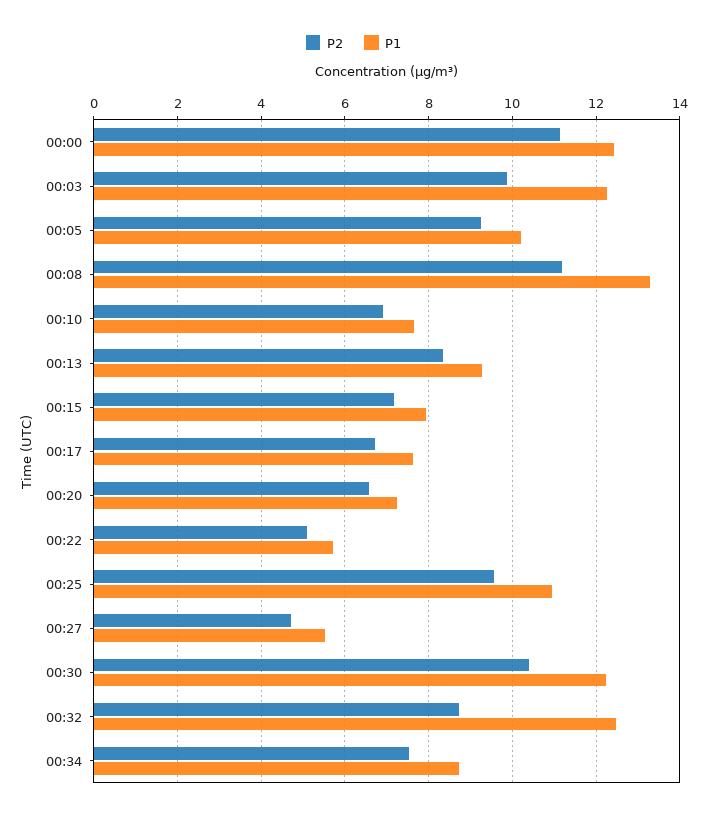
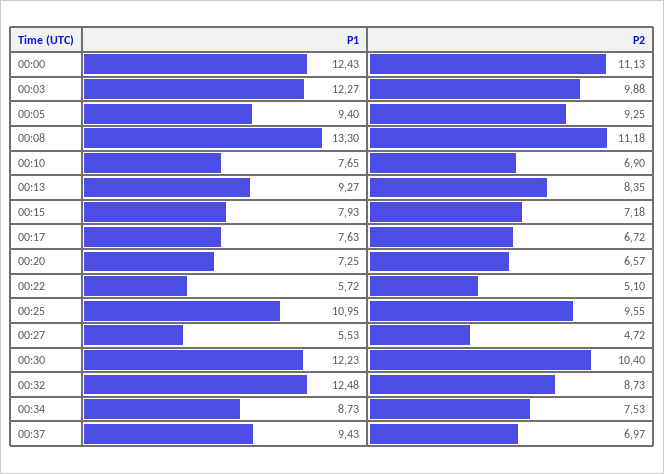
P1, 00:05: 10.2 -> 9.4
P1, 00:37: none -> 9.43
P2, 00:37: none -> 6.97

